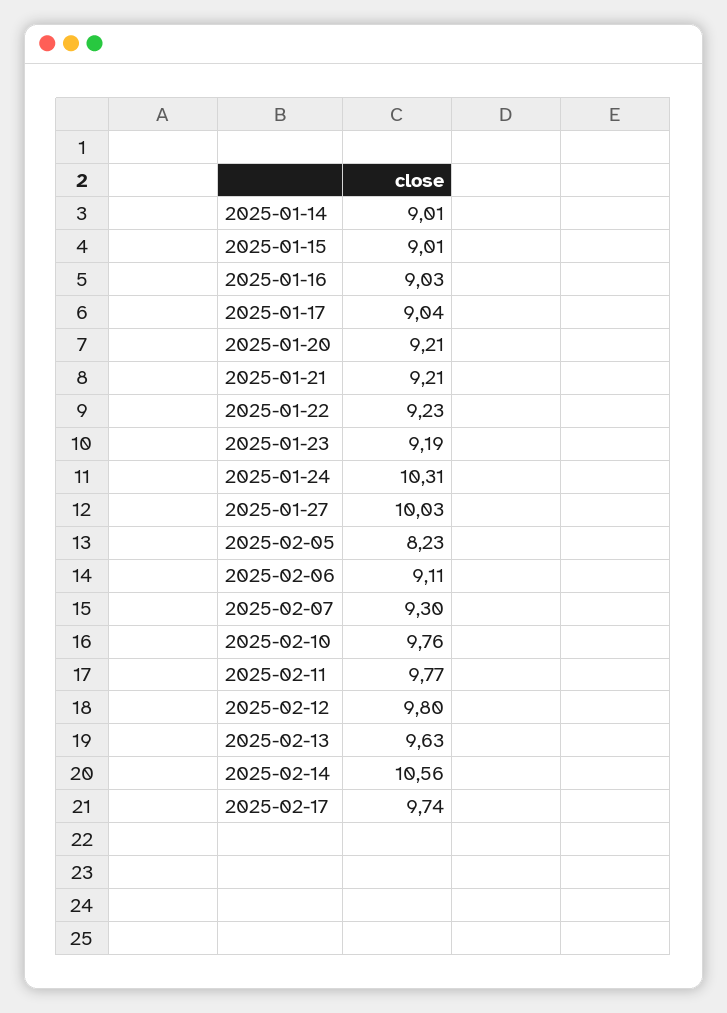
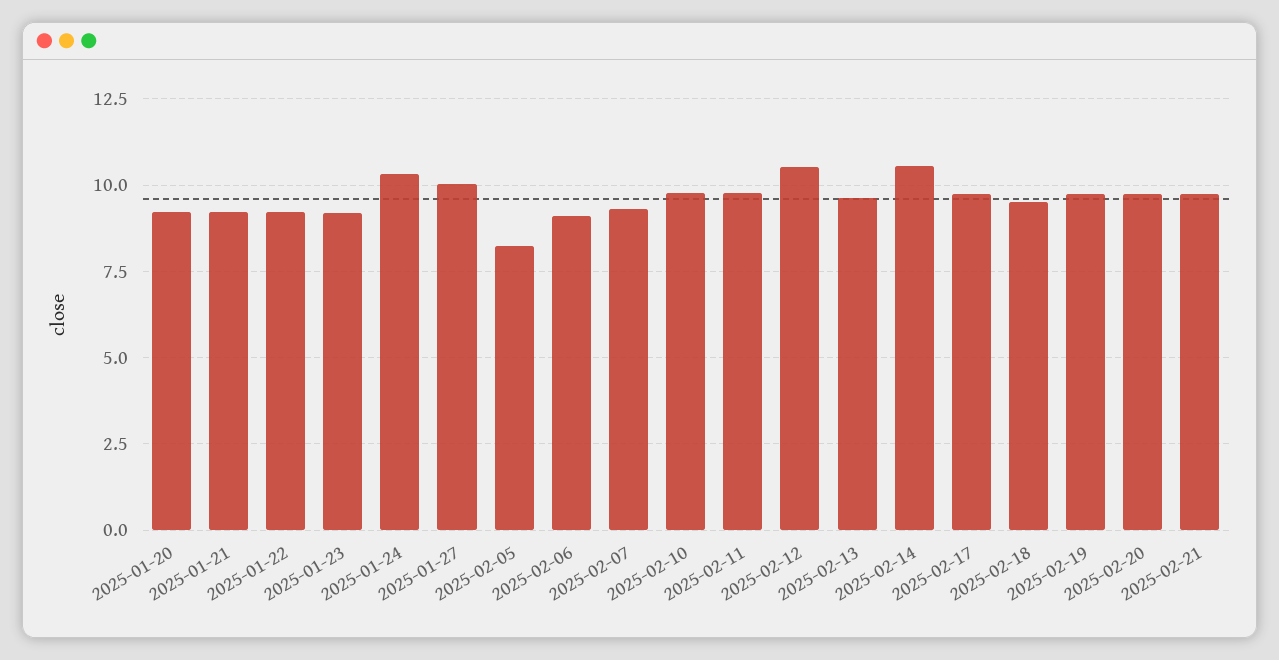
2025-01-14: 9.01 -> none
2025-01-15: 9.01 -> none
2025-01-16: 9.03 -> none
2025-01-17: 9.04 -> none
2025-02-12: 9.8 -> 10.5
2025-02-18: none -> 9.5
2025-02-19: none -> 9.75
2025-02-20: none -> 9.75
2025-02-21: none -> 9.75

